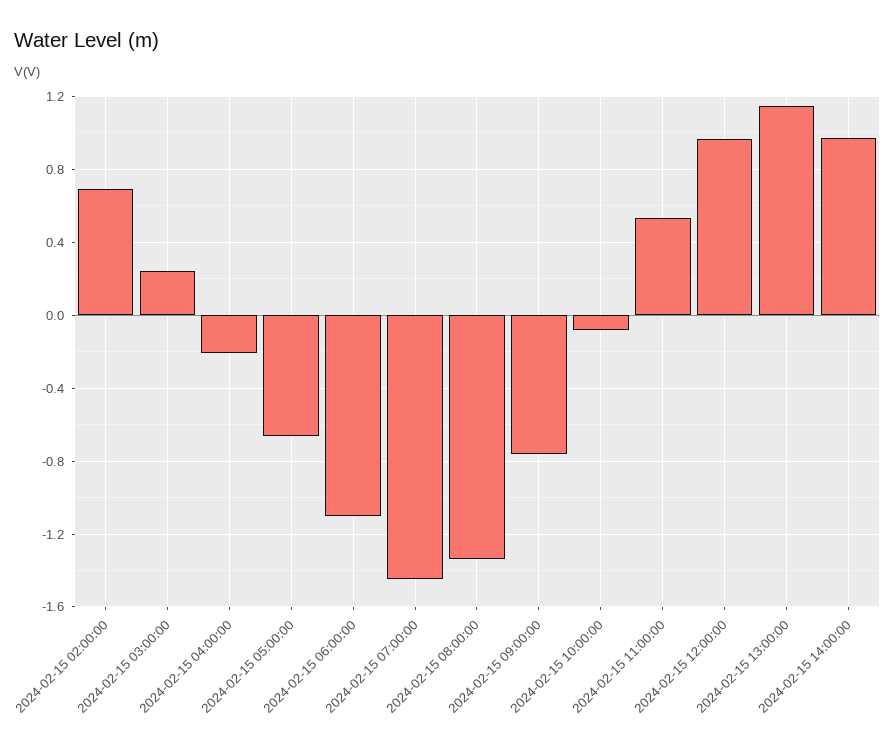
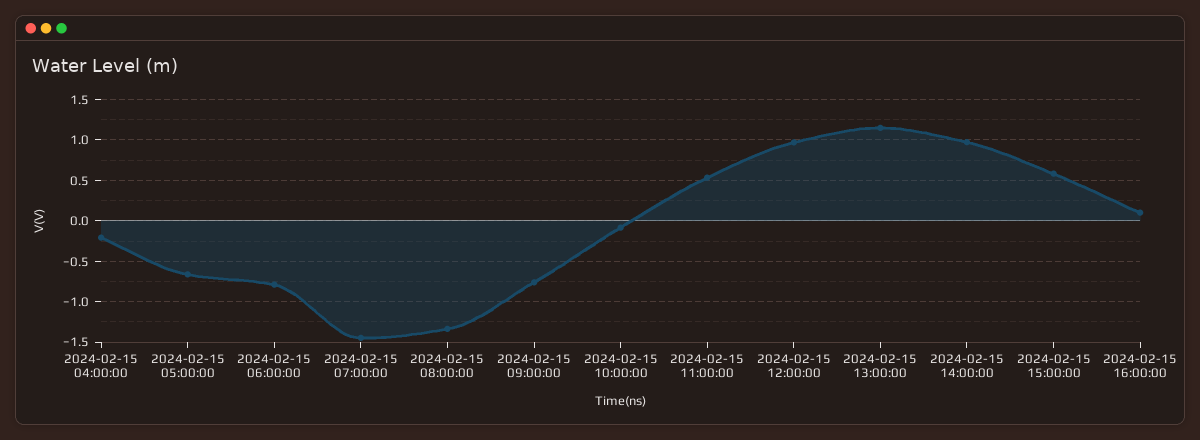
2024-02-15 02:00:00: 0.7 -> none
2024-02-15 03:00:00: 0.25 -> none
2024-02-15 06:00:00: -1.1 -> -0.8
2024-02-15 15:00:00: none -> 0.6
2024-02-15 16:00:00: none -> 0.1

